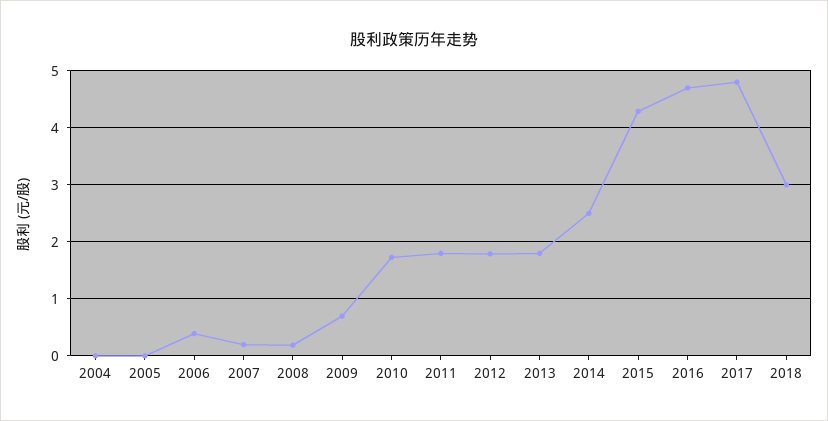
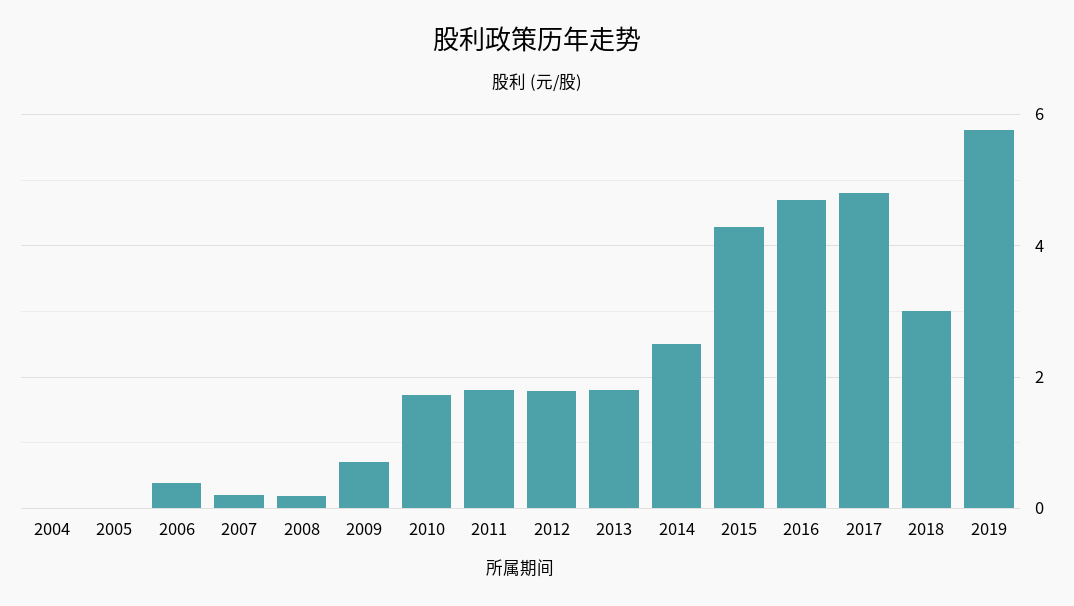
2019: none -> 5.8

